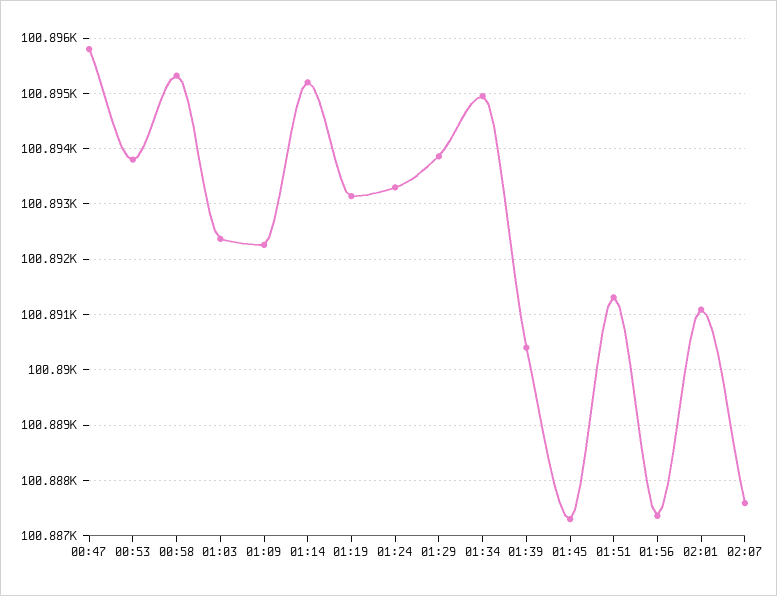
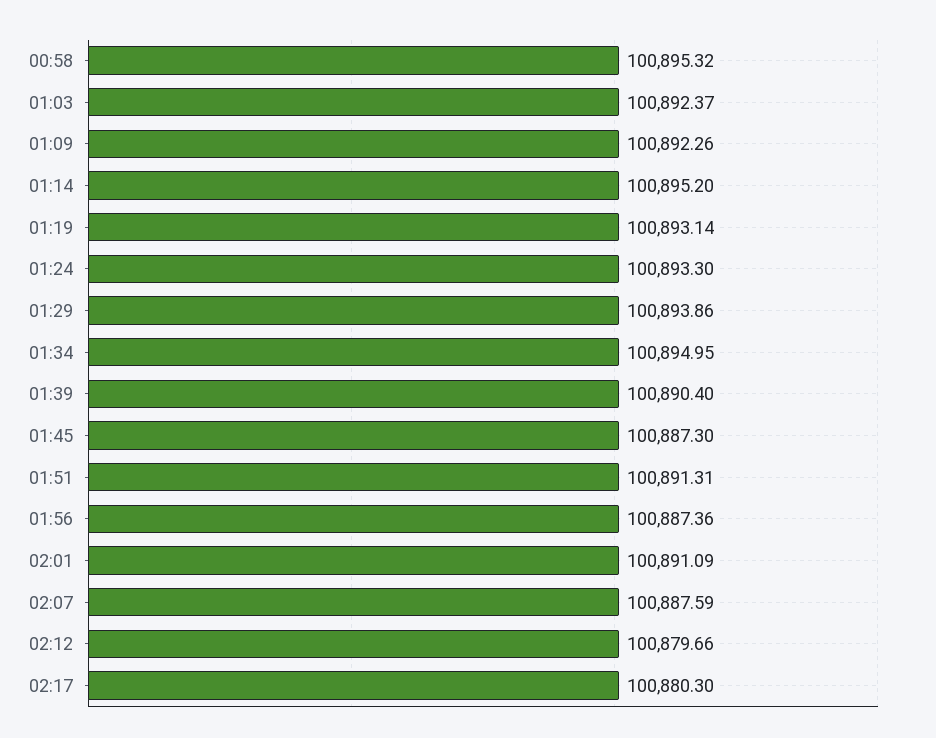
00:47: 100895.8 -> none
00:53: 100893.8 -> none
02:12: none -> 100879.66
02:17: none -> 100880.3

